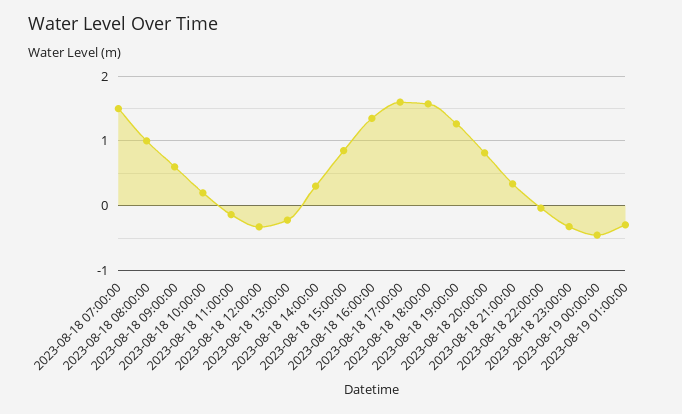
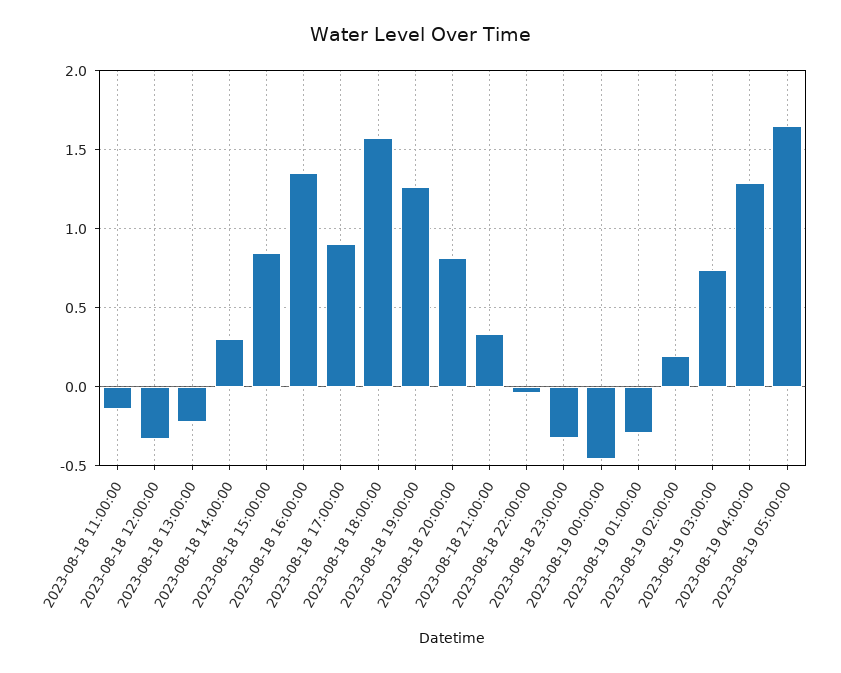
2023-08-18 07:00:00: 1.5 -> none
2023-08-18 08:00:00: 1 -> none
2023-08-18 09:00:00: 0.6 -> none
2023-08-18 10:00:00: 0.2 -> none
2023-08-18 17:00:00: 1.6 -> 0.9
2023-08-19 02:00:00: none -> 0.2
2023-08-19 03:00:00: none -> 0.75
2023-08-19 04:00:00: none -> 1.3
2023-08-19 05:00:00: none -> 1.65

